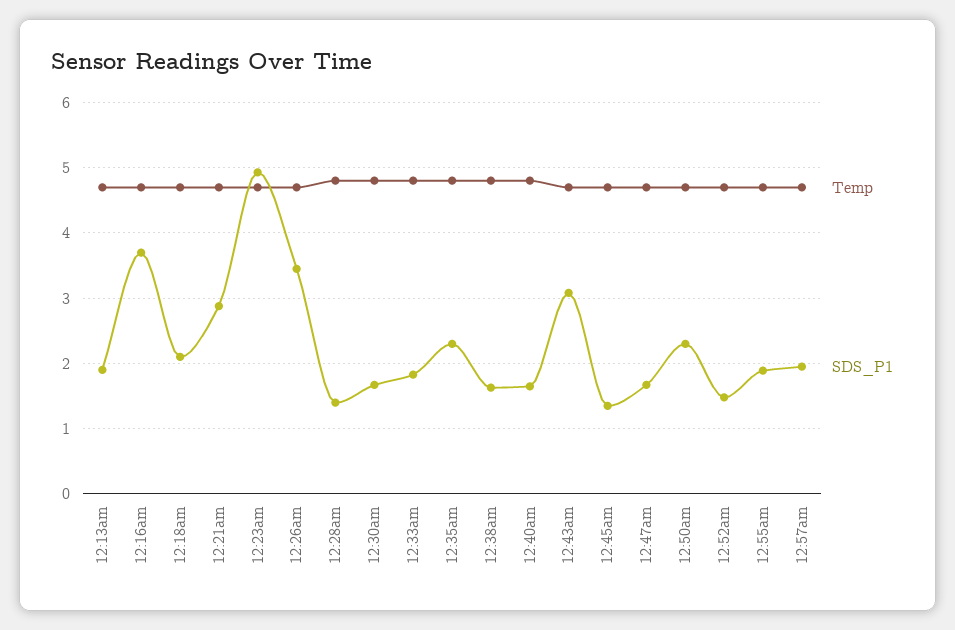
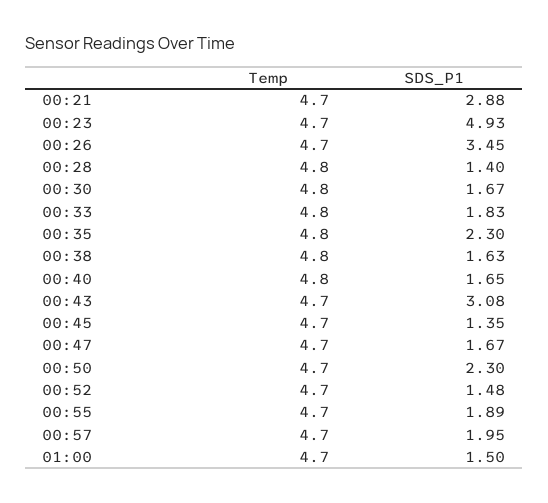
Temp, 12:13am: 4.7 -> none
SDS_P1, 12:13am: 1.9 -> none
Temp, 12:16am: 4.7 -> none
SDS_P1, 12:16am: 3.7 -> none
Temp, 12:18am: 4.7 -> none
SDS_P1, 12:18am: 2.1 -> none
Temp, 01:00: none -> 4.7
SDS_P1, 01:00: none -> 1.5

